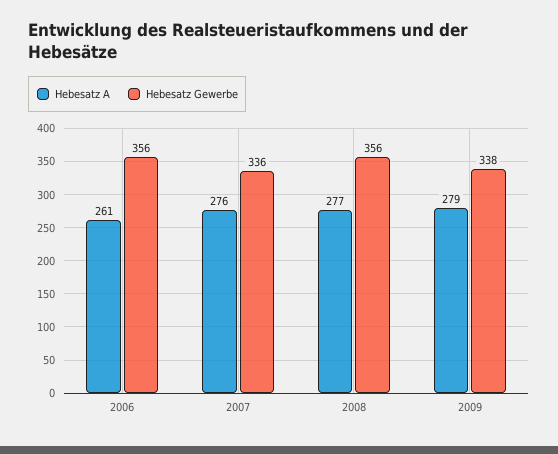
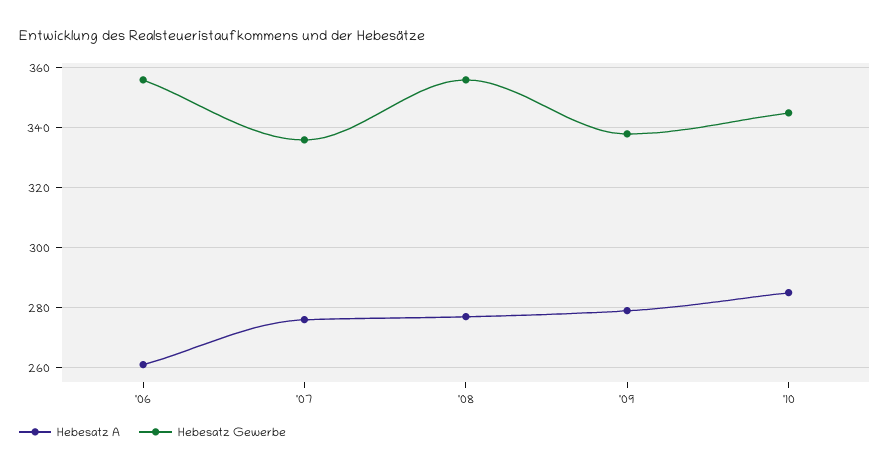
Hebesatz A, '10: none -> 285
Hebesatz Gewerbe, '10: none -> 345

